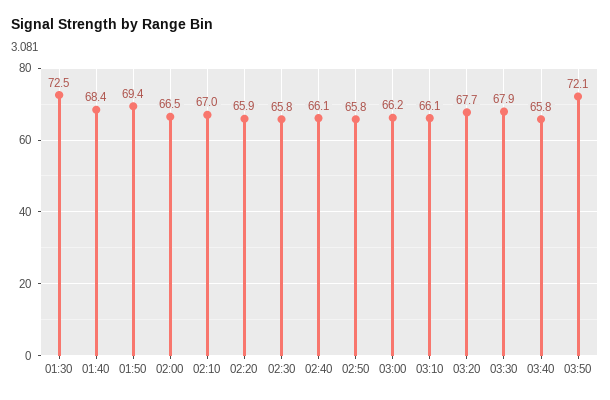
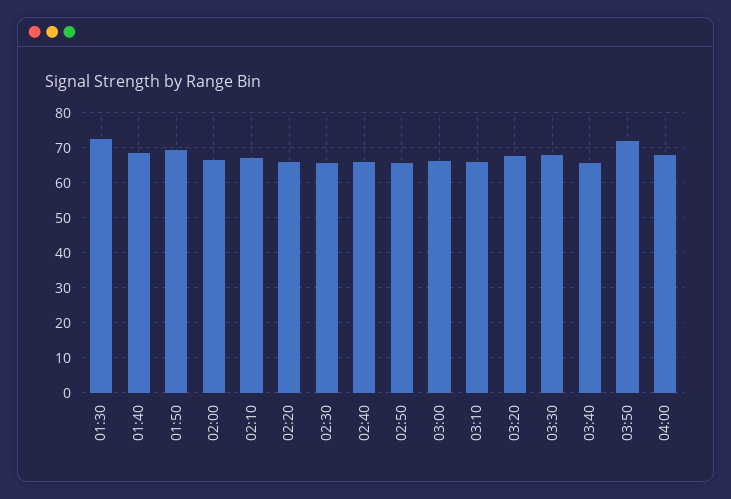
04:00: none -> 68

